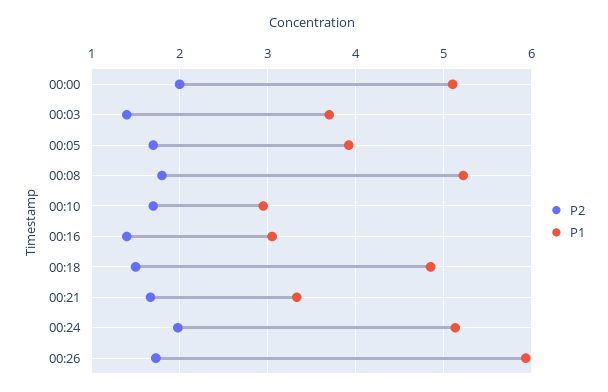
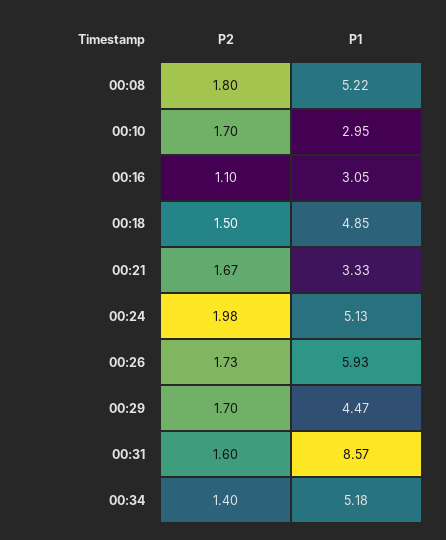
P2, 00:00: 2 -> none
P1, 00:00: 5.1 -> none
P2, 00:03: 1.4 -> none
P1, 00:03: 3.7 -> none
P2, 00:05: 1.7 -> none
P1, 00:05: 3.9 -> none
P2, 00:16: 1.4 -> 1.1
P2, 00:29: none -> 1.7
P1, 00:29: none -> 4.47
P2, 00:31: none -> 1.6
P1, 00:31: none -> 8.57
P2, 00:34: none -> 1.4
P1, 00:34: none -> 5.18

